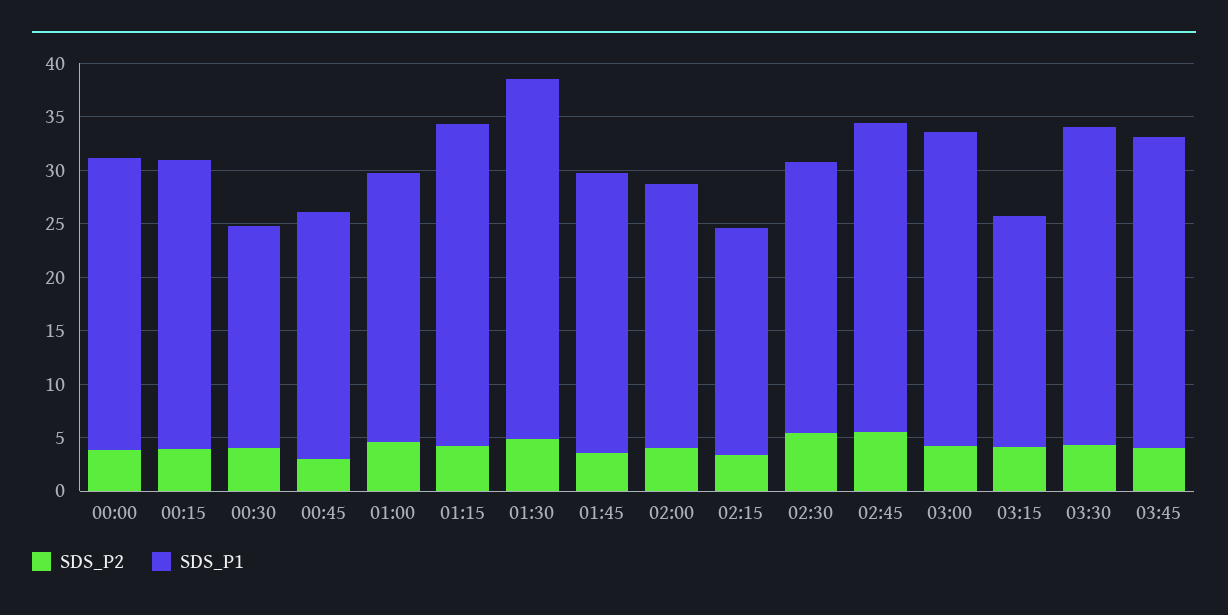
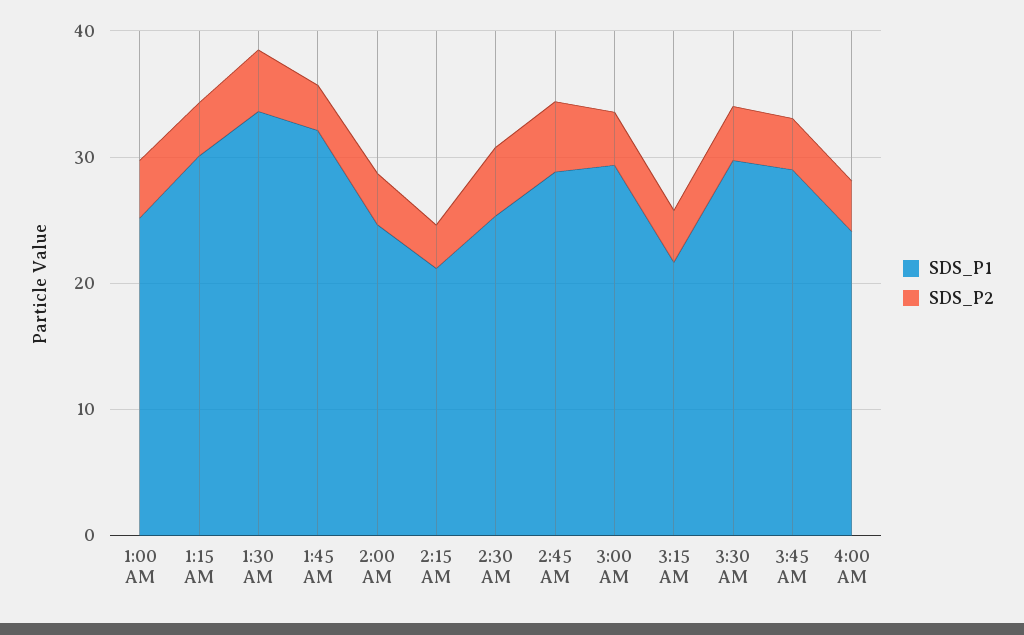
SDS_P2, 00:00: 4 -> none
SDS_P1, 00:00: 27 -> none
SDS_P2, 00:15: 4 -> none
SDS_P1, 00:15: 27 -> none
SDS_P2, 00:30: 4 -> none
SDS_P1, 00:30: 21 -> none
SDS_P2, 00:45: 3 -> none
SDS_P1, 00:45: 23 -> none
SDS_P1, 01:45: 26 -> 32
SDS_P1, 4:00 AM: none -> 24
SDS_P2, 4:00 AM: none -> 4

